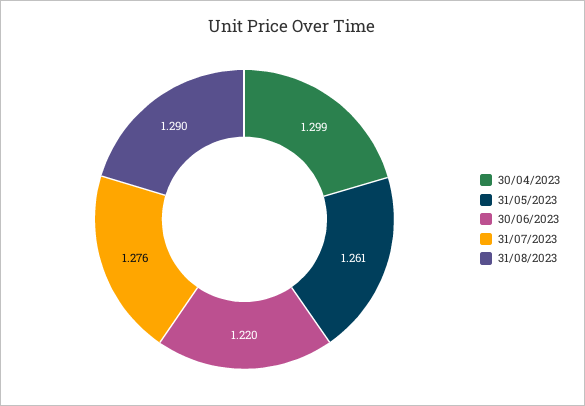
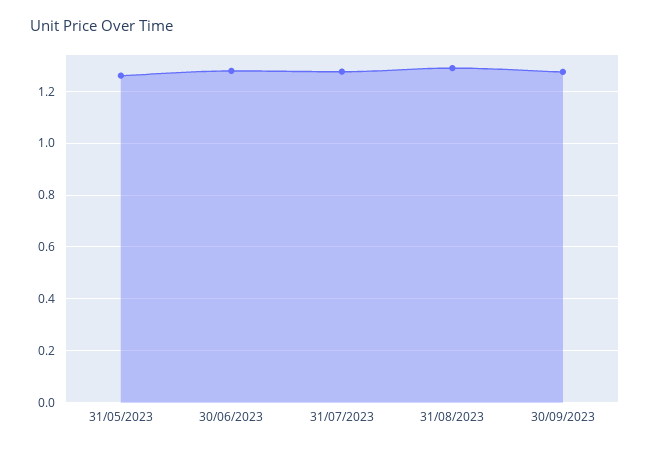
30/04/2023: 1.299 -> none
30/06/2023: 1.22 -> 1.275
30/09/2023: none -> 1.275

